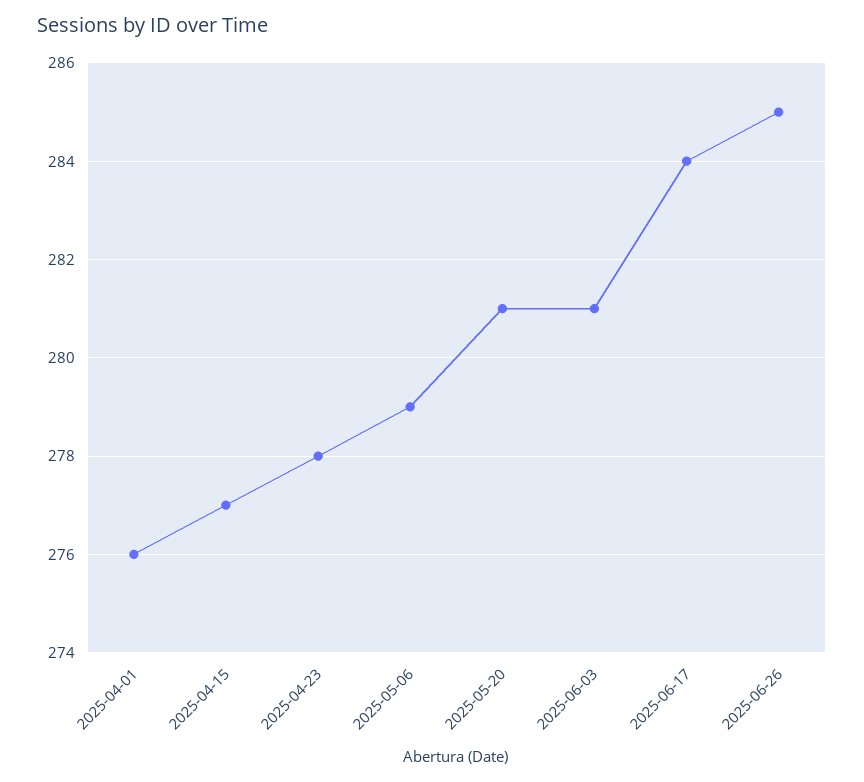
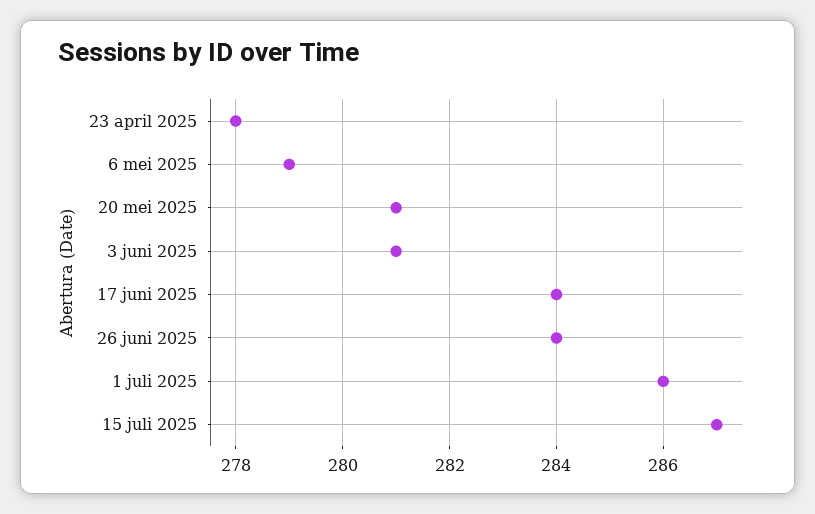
2025-04-01: 276 -> none
2025-04-15: 277 -> none
2025-06-26: 285 -> 284
1 juli 2025: none -> 286
15 juli 2025: none -> 287

